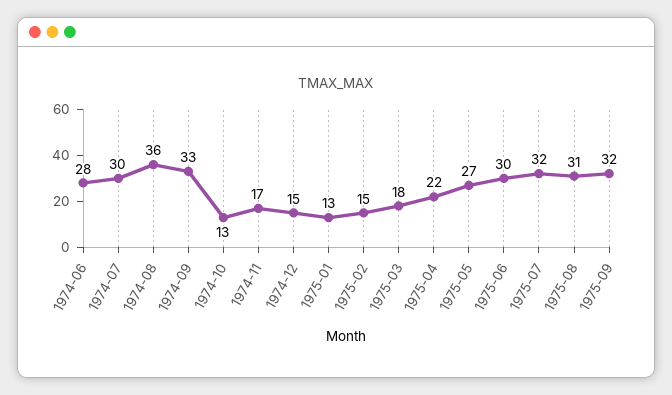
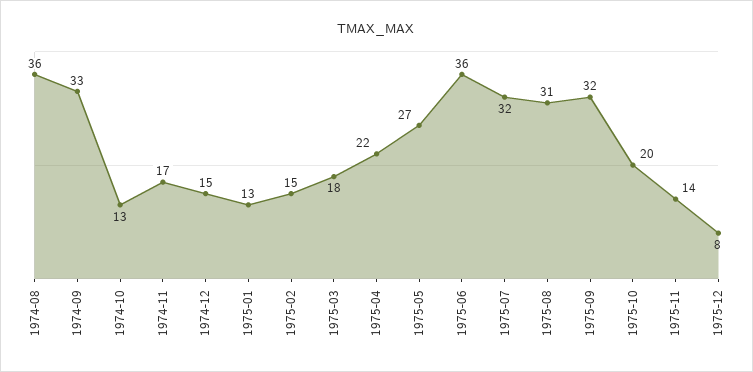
1974-06: 28 -> none
1974-07: 30 -> none
1975-06: 30 -> 36
1975-10: none -> 20
1975-11: none -> 14
1975-12: none -> 8

